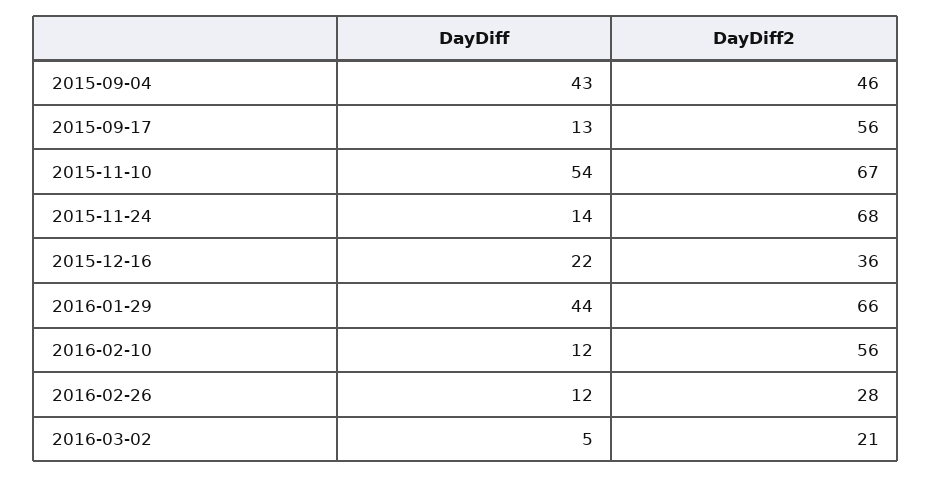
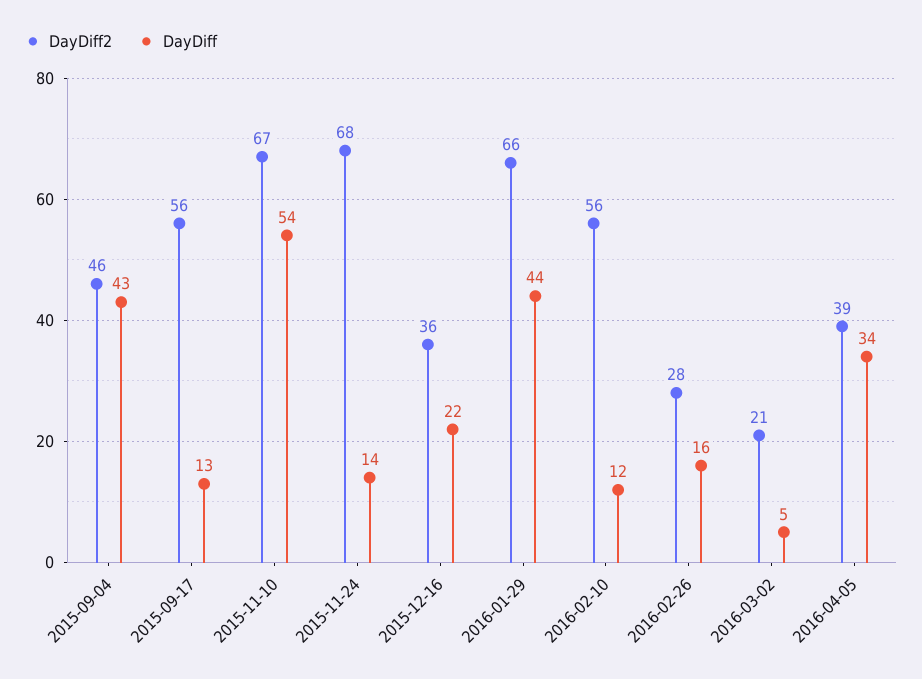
DayDiff, 2016-02-26: 12 -> 16
DayDiff2, 2016-04-05: none -> 39
DayDiff, 2016-04-05: none -> 34

